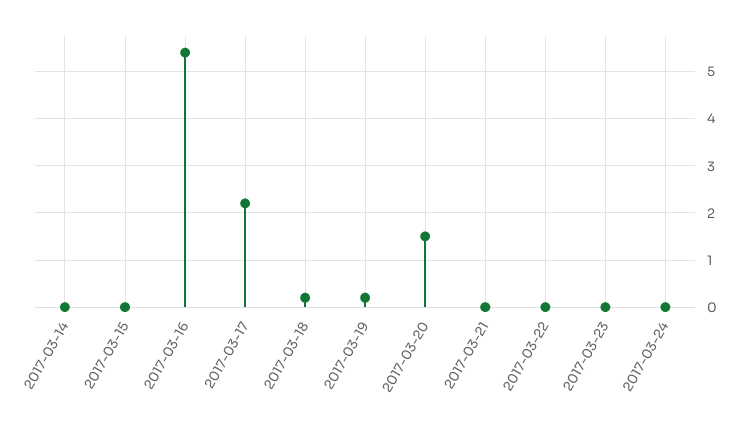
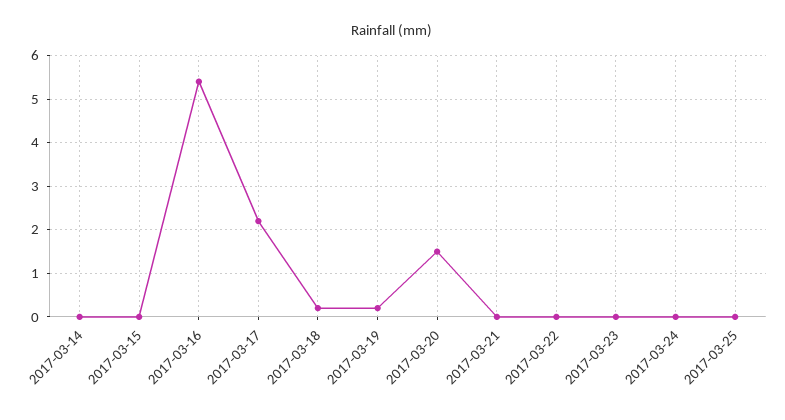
2017-03-25: none -> 0

